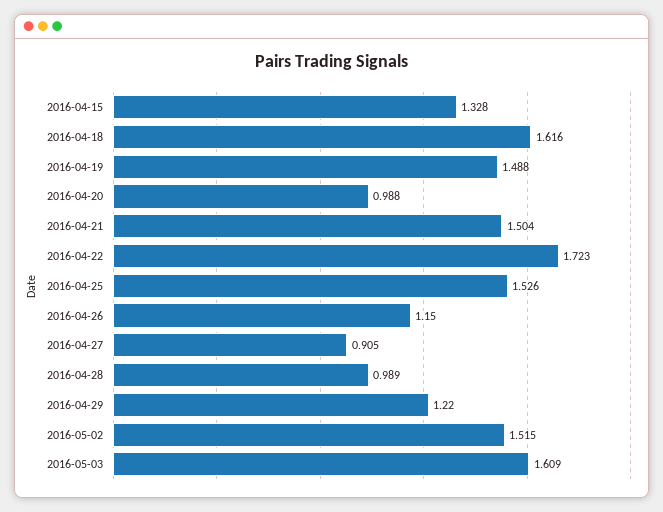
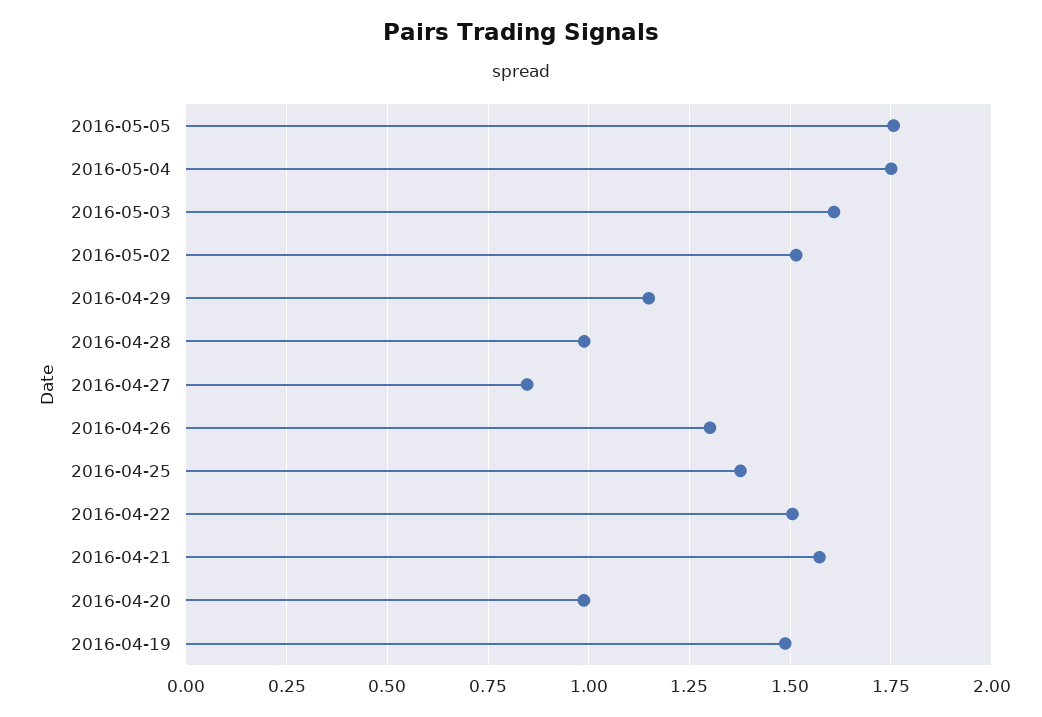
2016-04-15: 1.328 -> none
2016-04-18: 1.616 -> none
2016-04-21: 1.504 -> 1.575
2016-04-22: 1.723 -> 1.5
2016-04-25: 1.526 -> 1.375
2016-04-26: 1.15 -> 1.3
2016-04-27: 0.905 -> 0.85
2016-04-29: 1.22 -> 1.15
2016-05-05: none -> 1.75
2016-05-04: none -> 1.75

